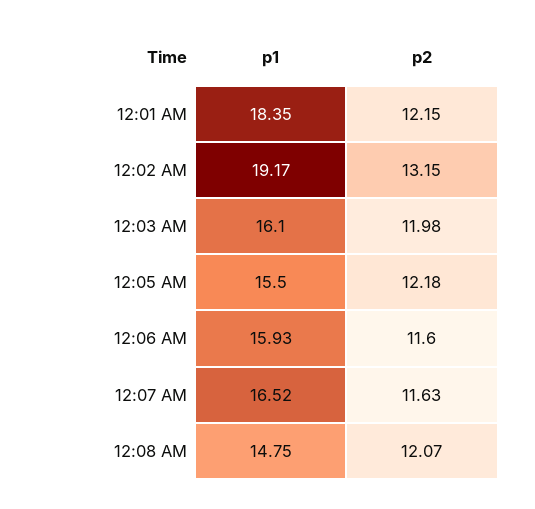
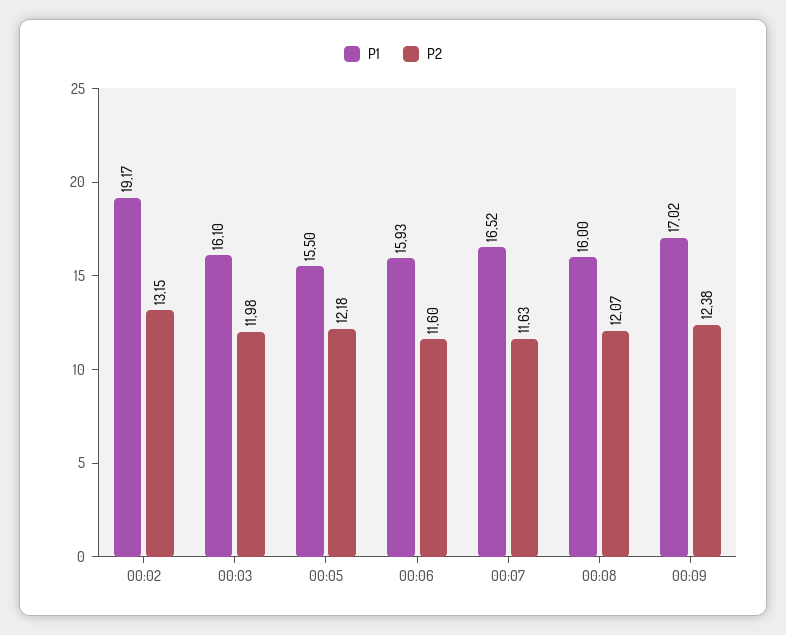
p1, 12:01 AM: 18.35 -> none
p2, 12:01 AM: 12.15 -> none
p1, 12:08 AM: 14.75 -> 16
p1, 00:09: none -> 17.02
p2, 00:09: none -> 12.38

